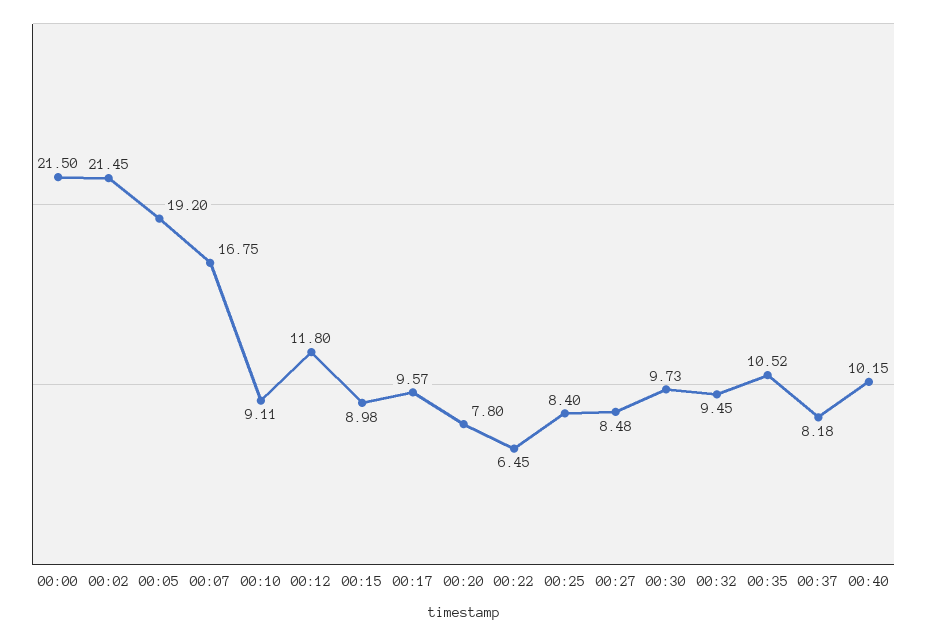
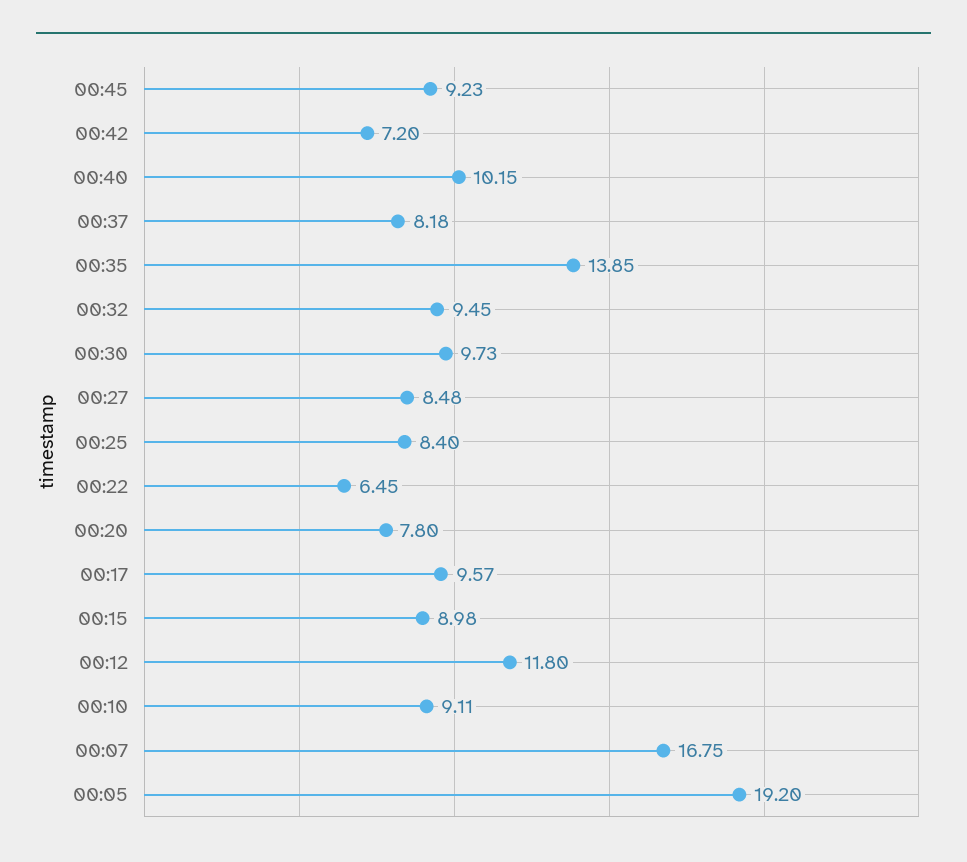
00:00: 21.5 -> none
00:02: 21.45 -> none
00:35: 10.52 -> 13.85
00:45: none -> 9.23
00:42: none -> 7.2

